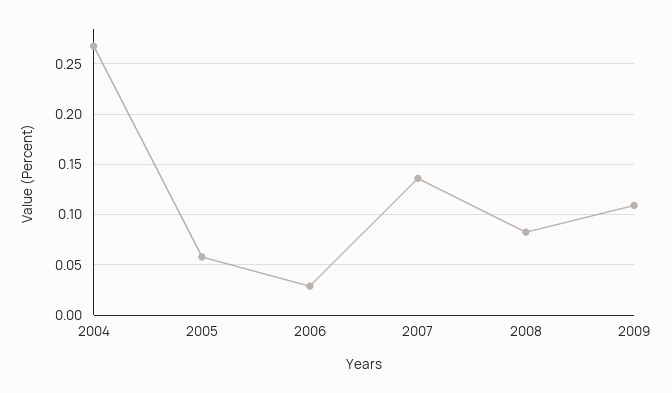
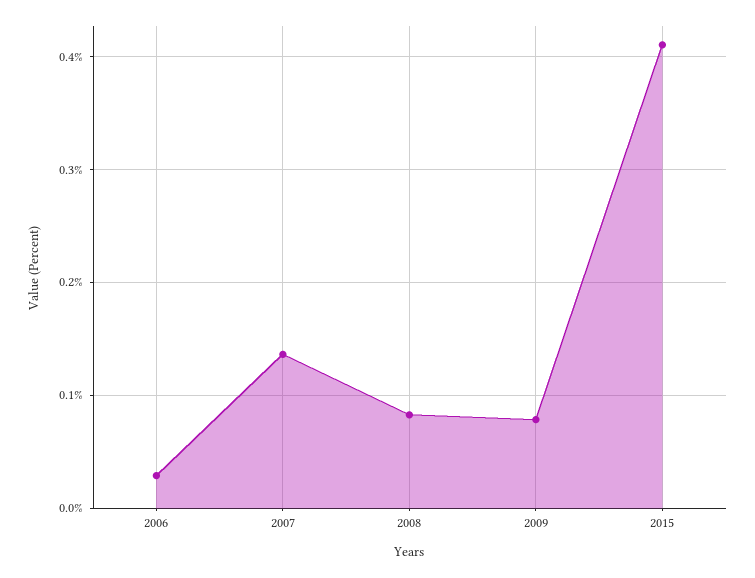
2004: 0.27 -> none
2005: 0.06 -> none
2009: 0.11 -> 0.08
2015: none -> 0.41

